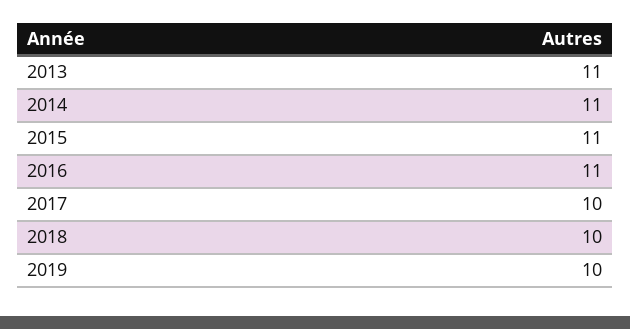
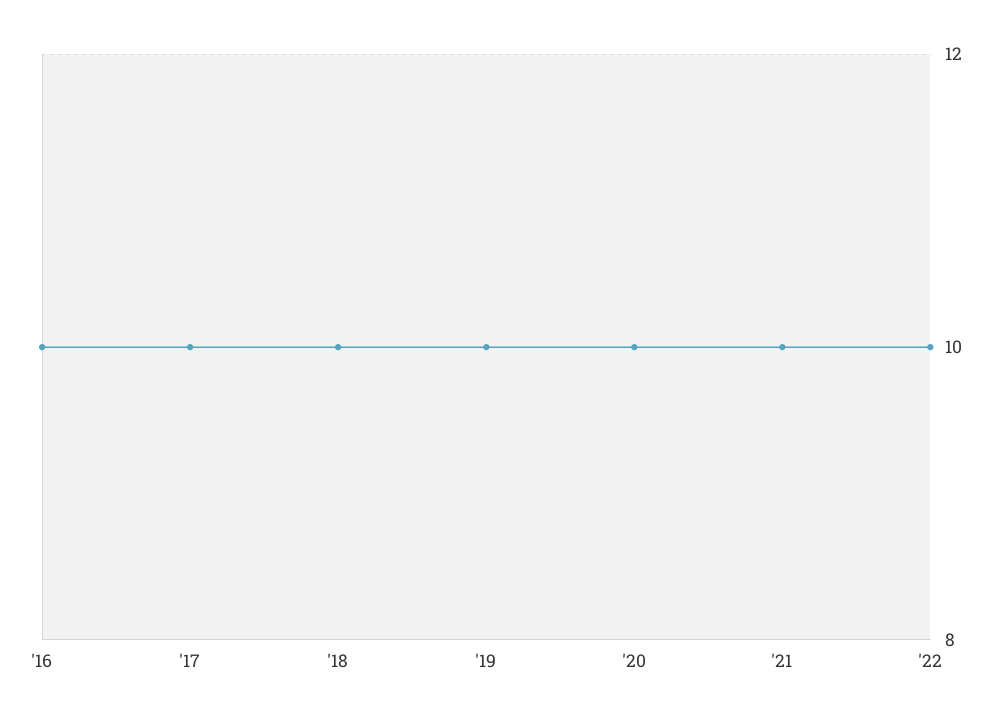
2013: 11 -> none
2014: 11 -> none
2015: 11 -> none
2016: 11 -> 10
'20: none -> 10
'21: none -> 10
'22: none -> 10

